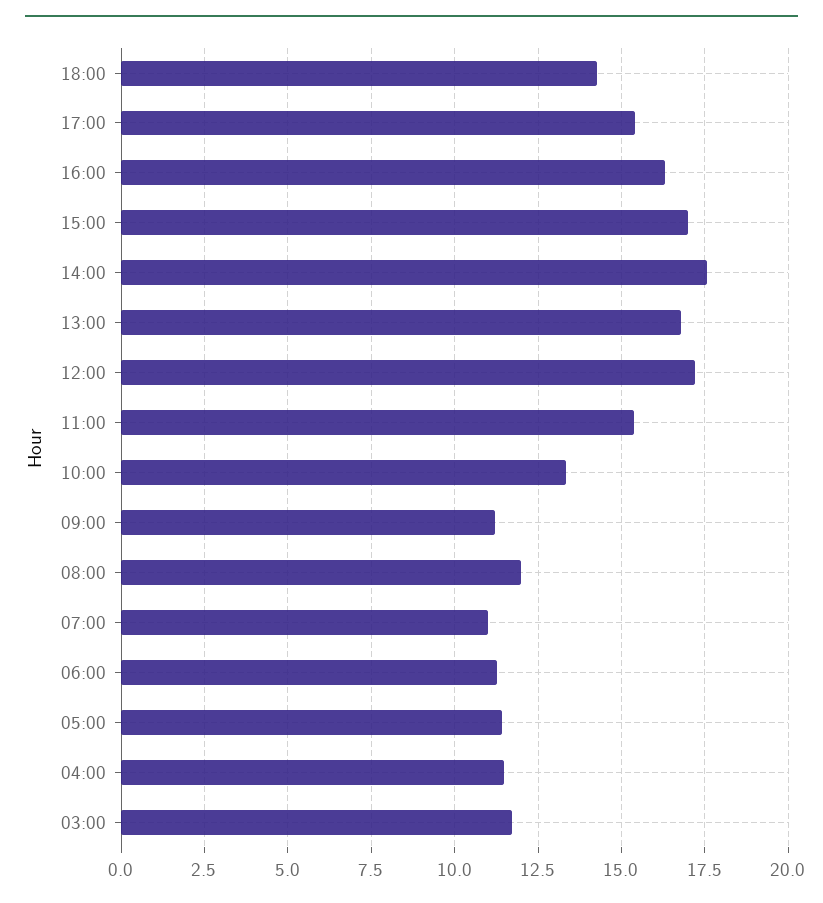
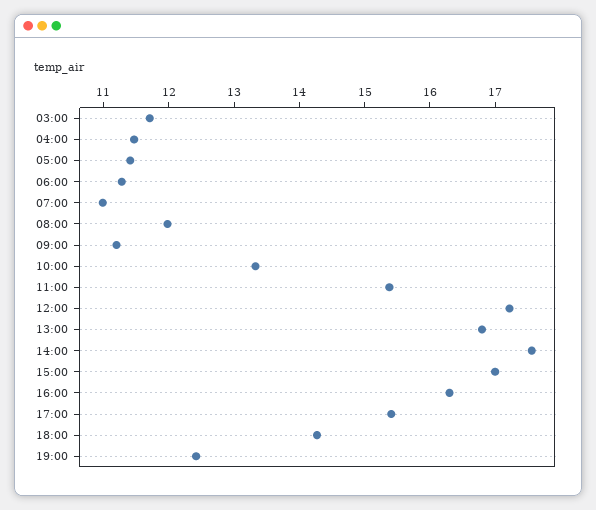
19:00: none -> 12.4

